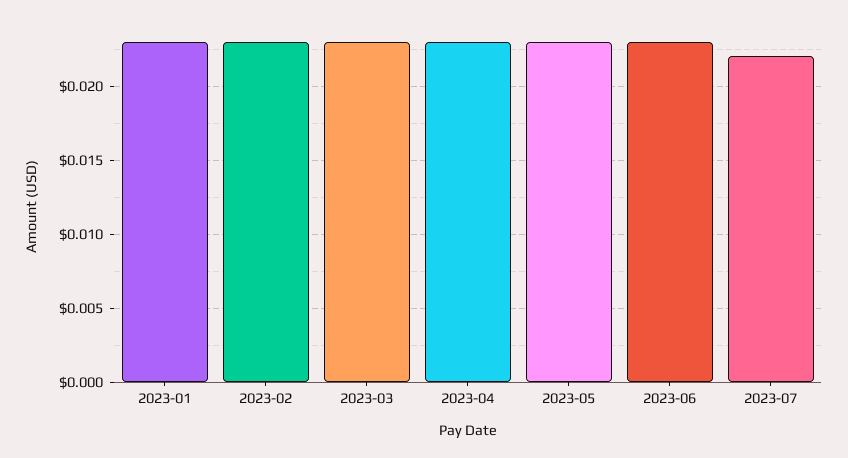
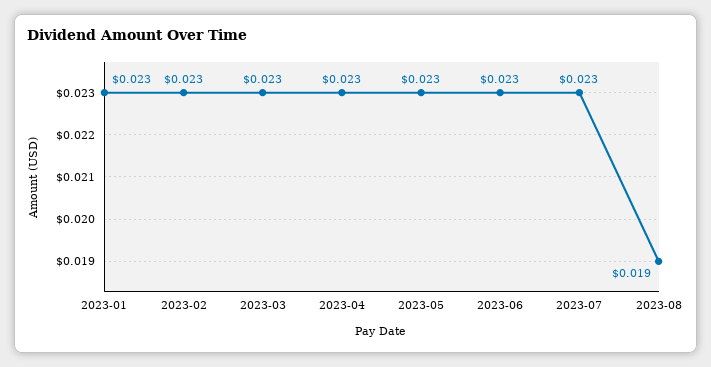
2023-07: 0.022 -> 0.023
2023-08: none -> 0.019

